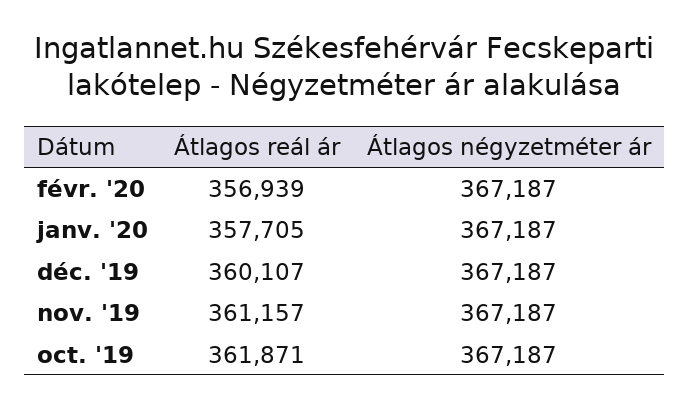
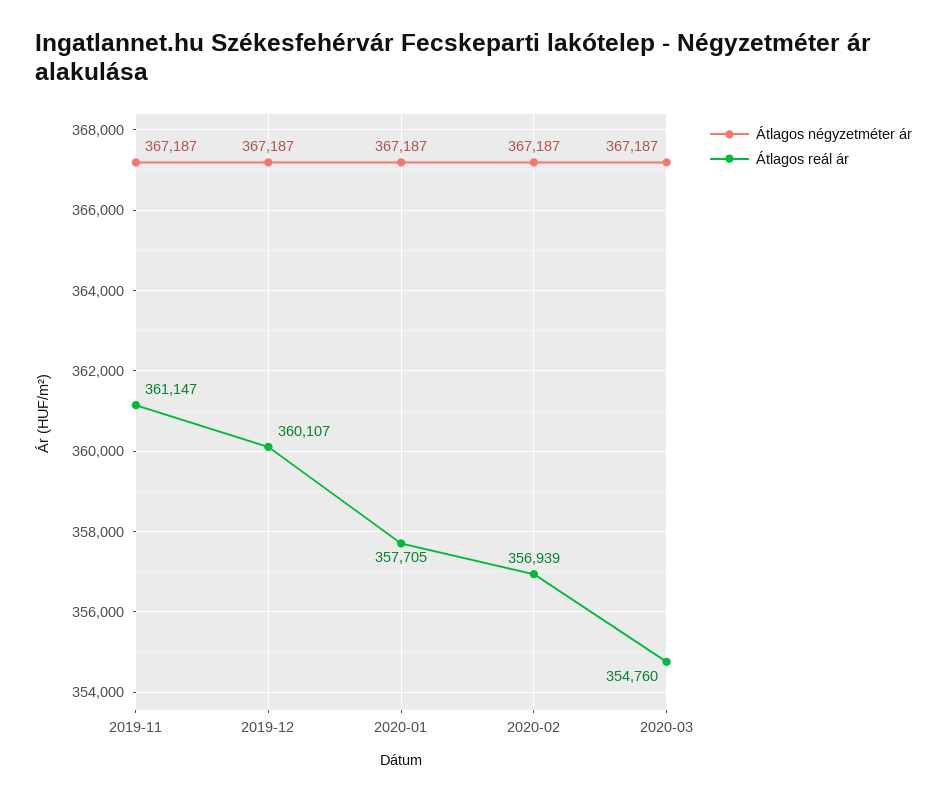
Átlagos reál ár, nov. '19: 361157 -> 361147
Átlagos reál ár, oct. '19: 361871 -> none
Átlagos négyzetméter ár, oct. '19: 367187 -> none
Átlagos négyzetméter ár, 2020-03: none -> 367187
Átlagos reál ár, 2020-03: none -> 354760

